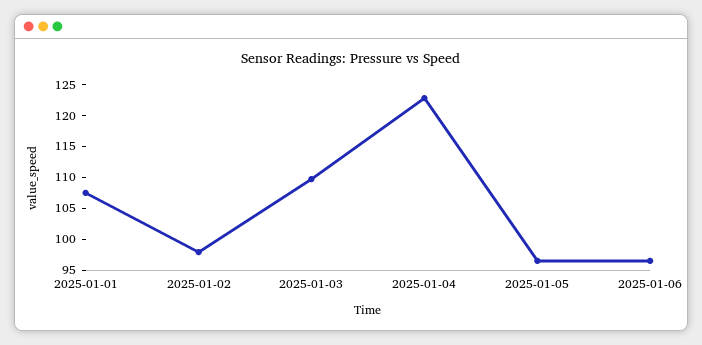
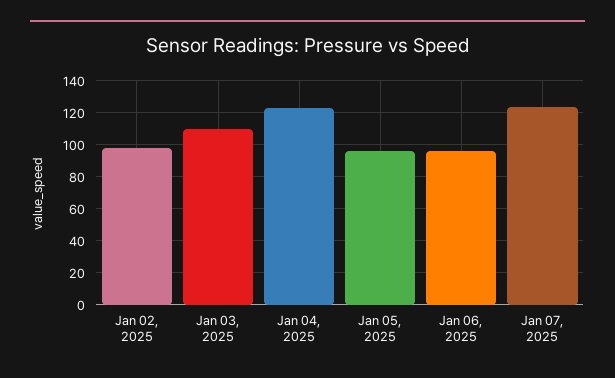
2025-01-01: 107.5 -> none
Jan 07, 2025: none -> 125

